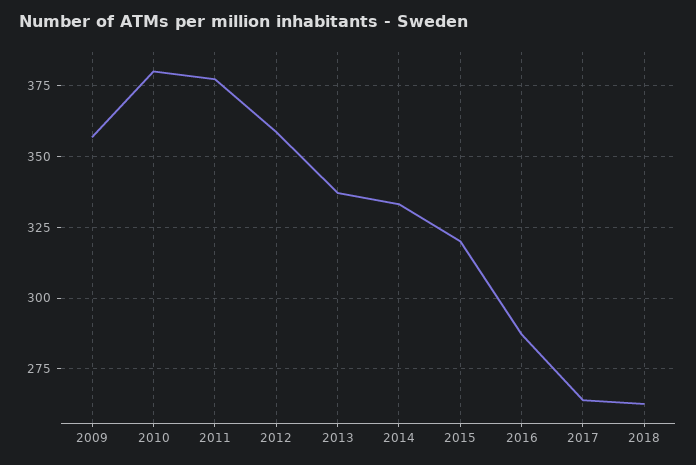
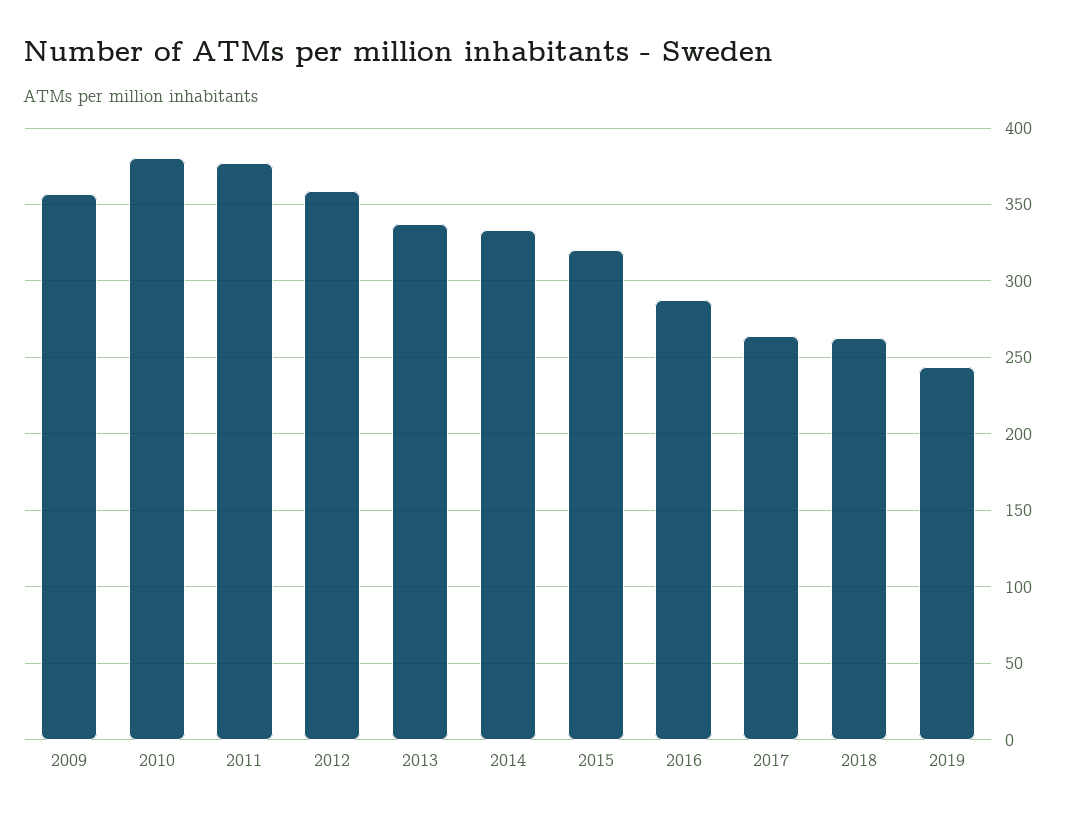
2019: none -> 245

